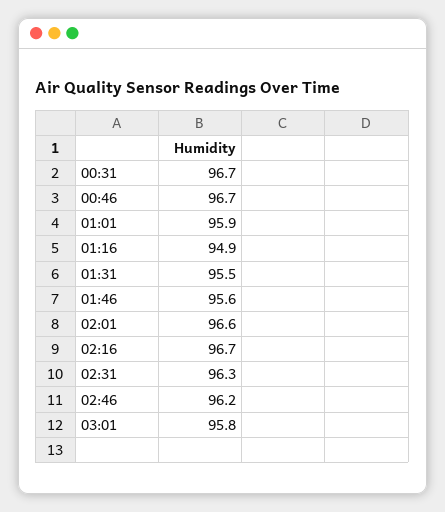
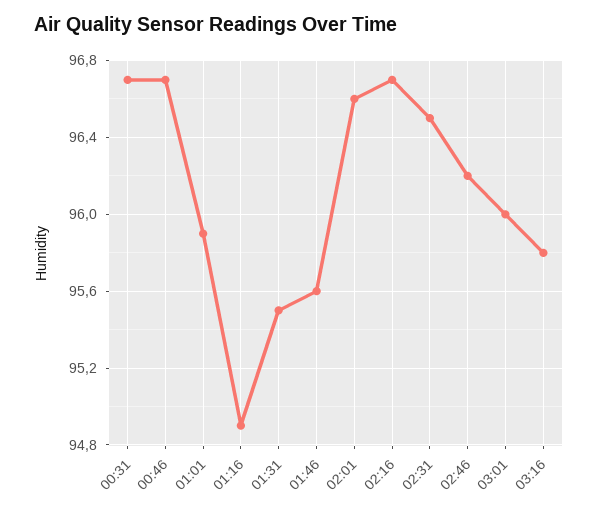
02:31: 96.3 -> 96.5
03:01: 95.8 -> 96
03:16: none -> 95.8

